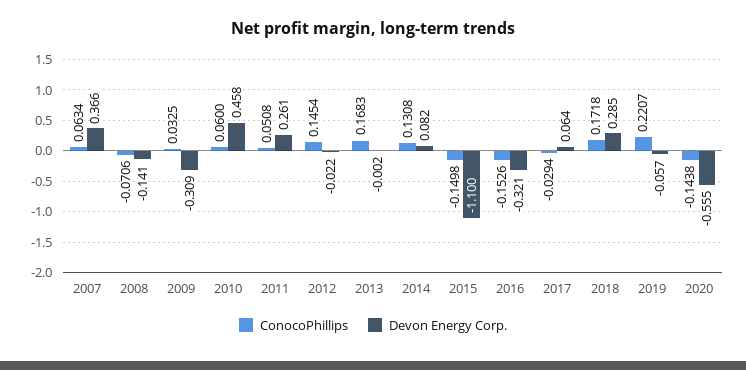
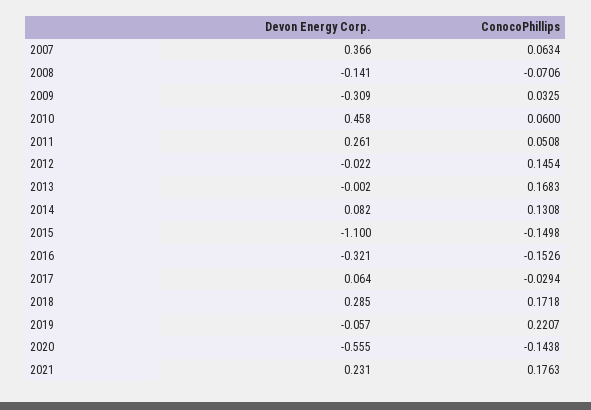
Devon Energy Corp., 2021: none -> 0.231
ConocoPhillips, 2021: none -> 0.1763

